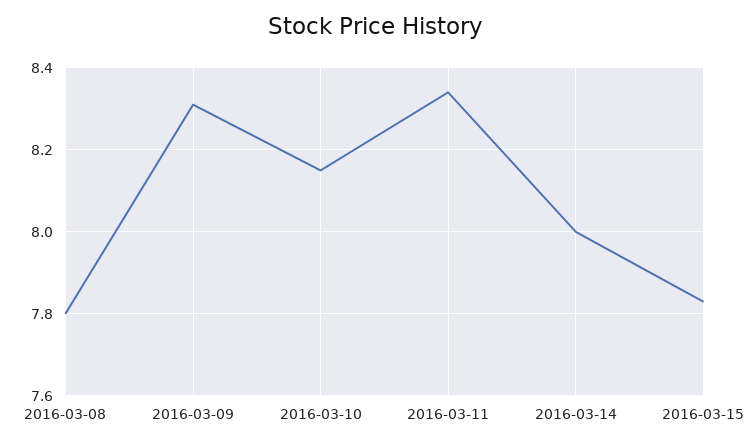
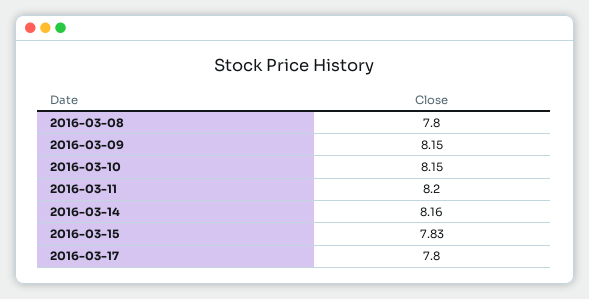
2016-03-09: 8.3 -> 8.15
2016-03-11: 8.35 -> 8.2
2016-03-14: 8 -> 8.16
2016-03-17: none -> 7.8

